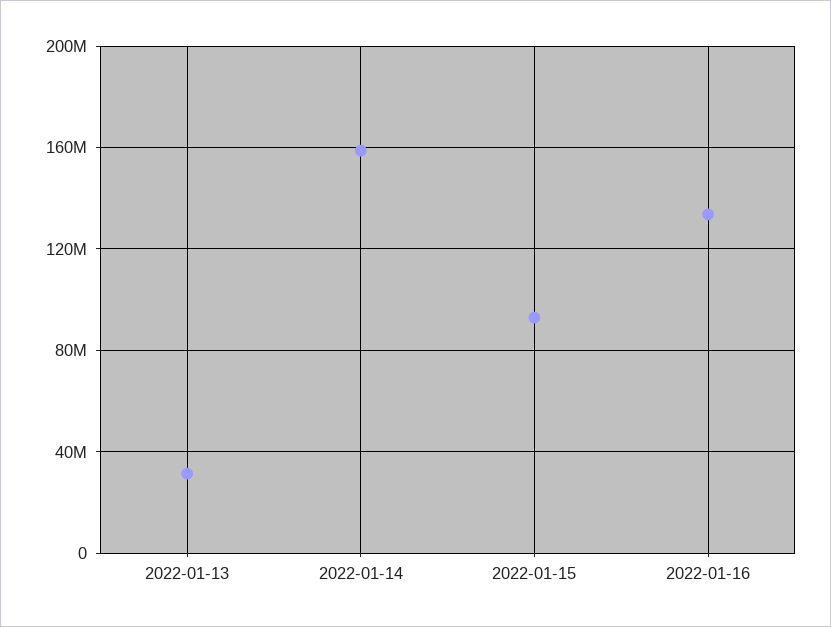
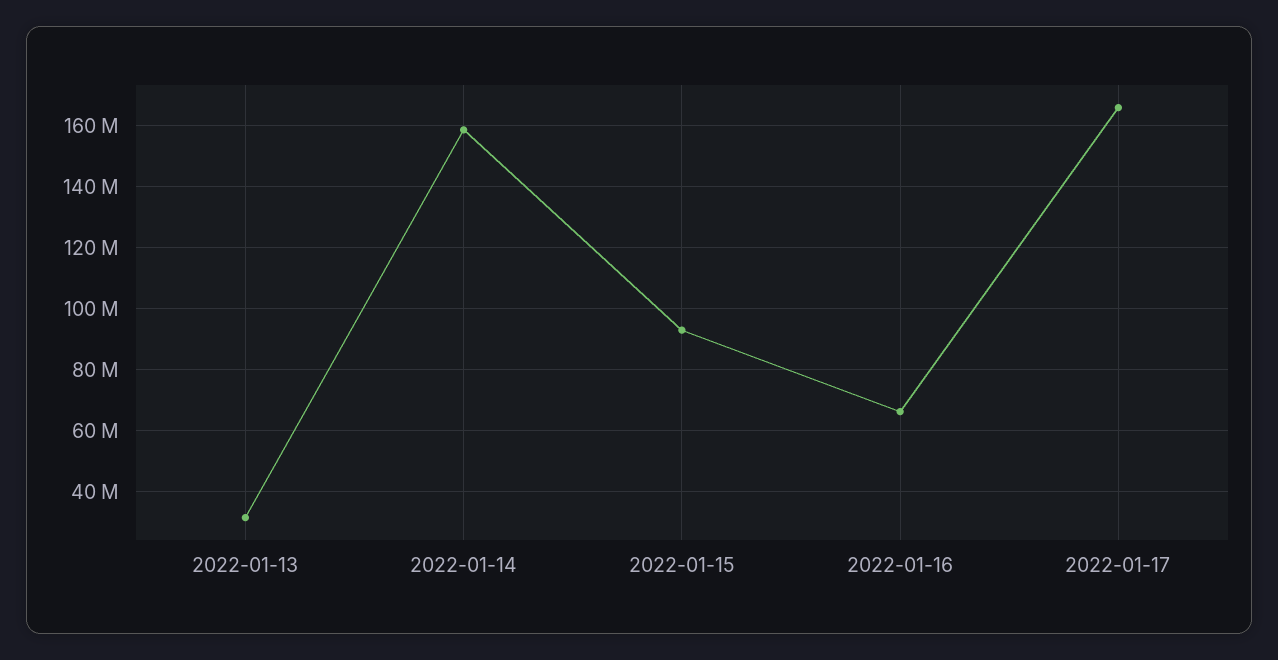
2022-01-16: 135000000 -> 66000000
2022-01-17: none -> 166000000

